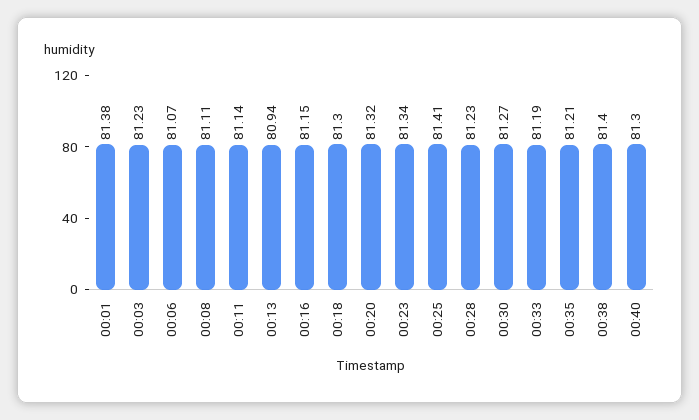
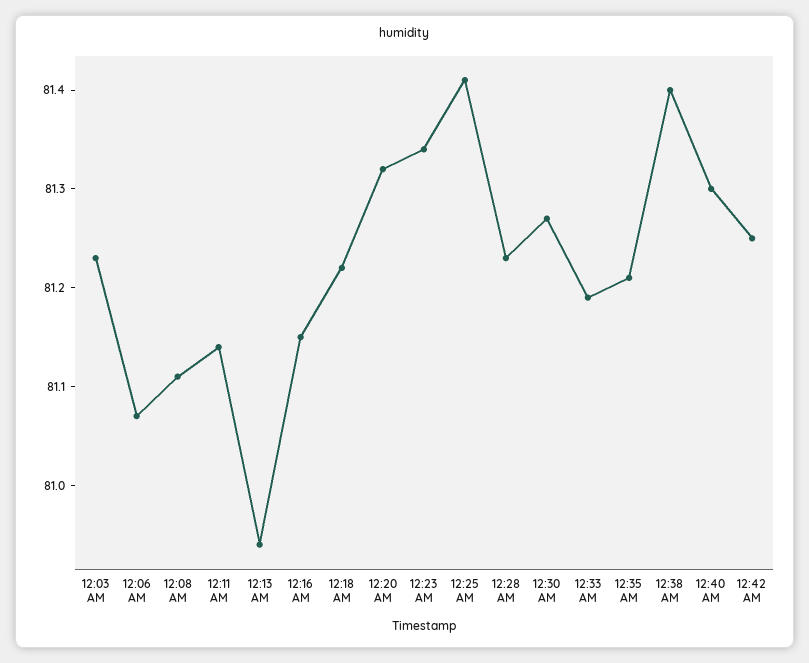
00:01: 81.38 -> none
00:18: 81.3 -> 81.22
12:42 AM: none -> 81.25

